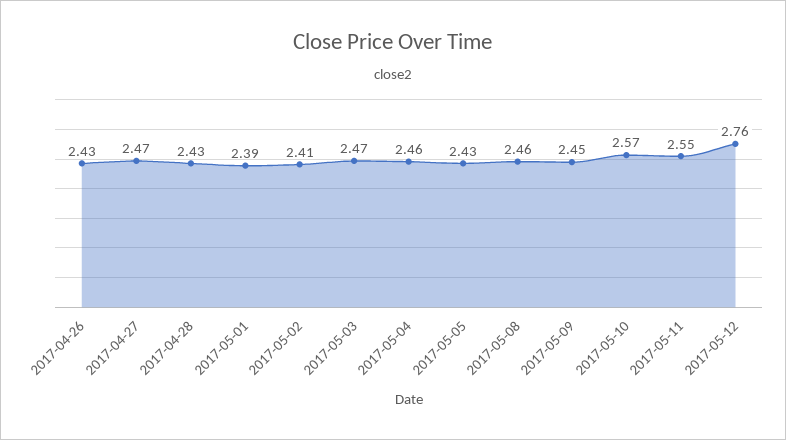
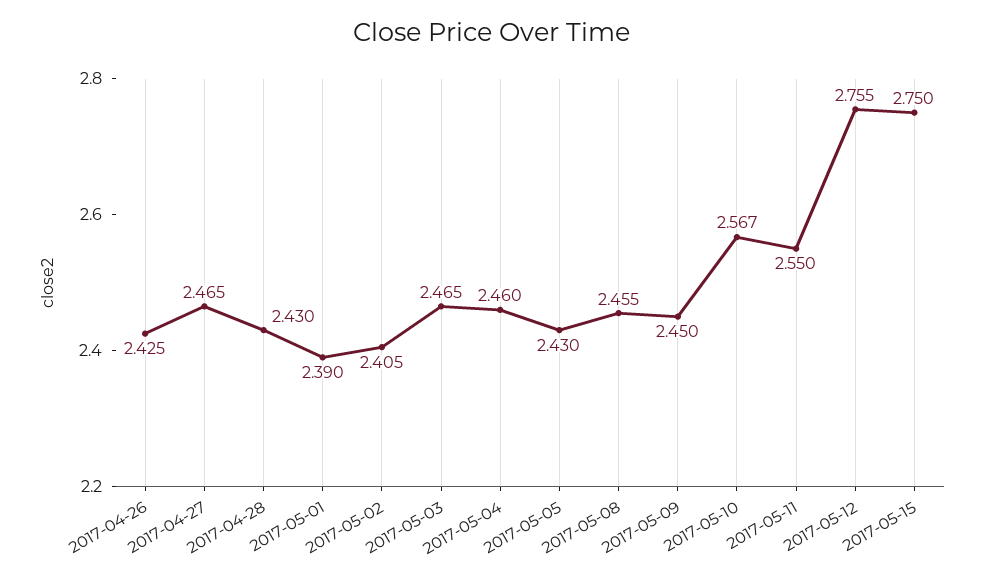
2017-05-15: none -> 2.75

